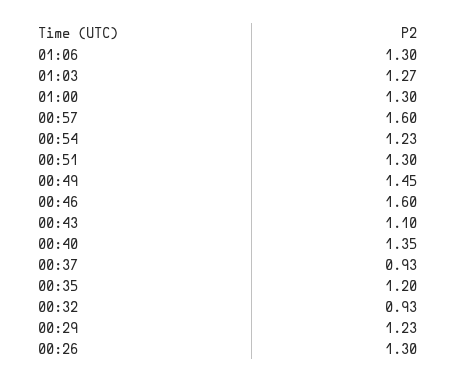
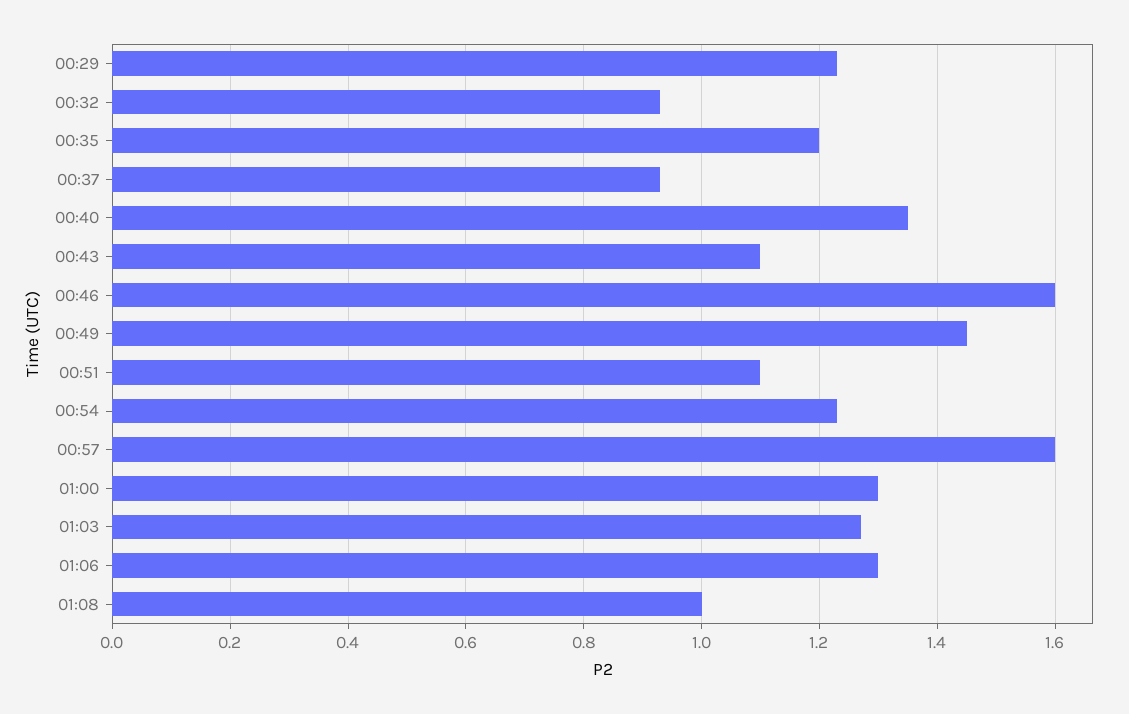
00:51: 1.3 -> 1.1
00:26: 1.3 -> none
01:08: none -> 1

